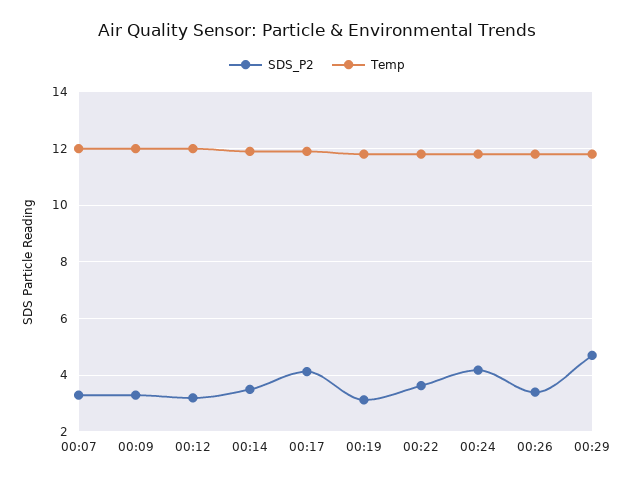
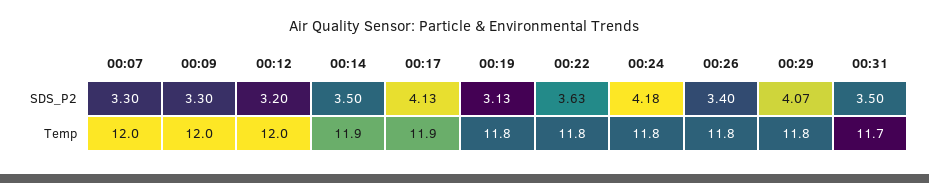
SDS_P2, 00:29: 4.75 -> 4.07
SDS_P2, 00:31: none -> 3.5
Temp, 00:31: none -> 11.7

